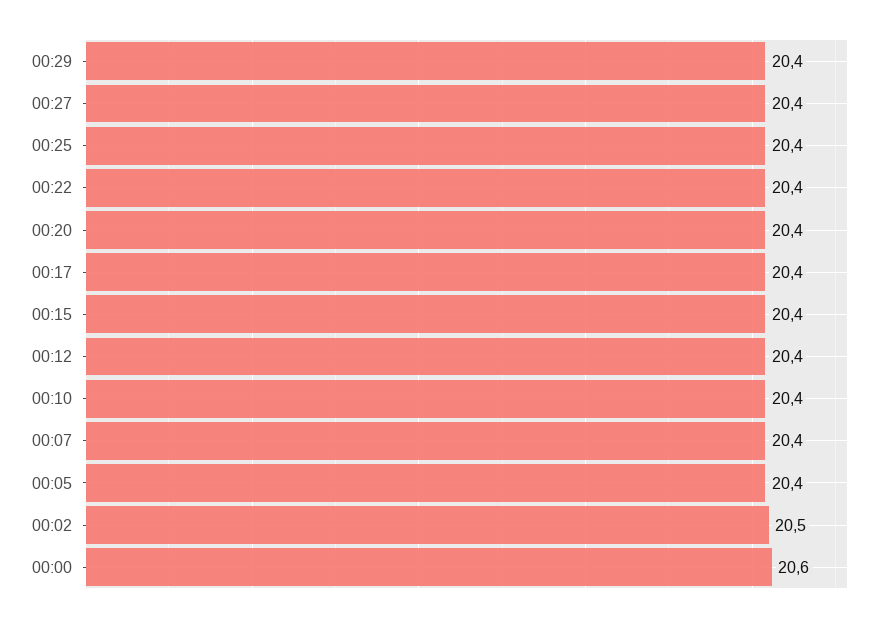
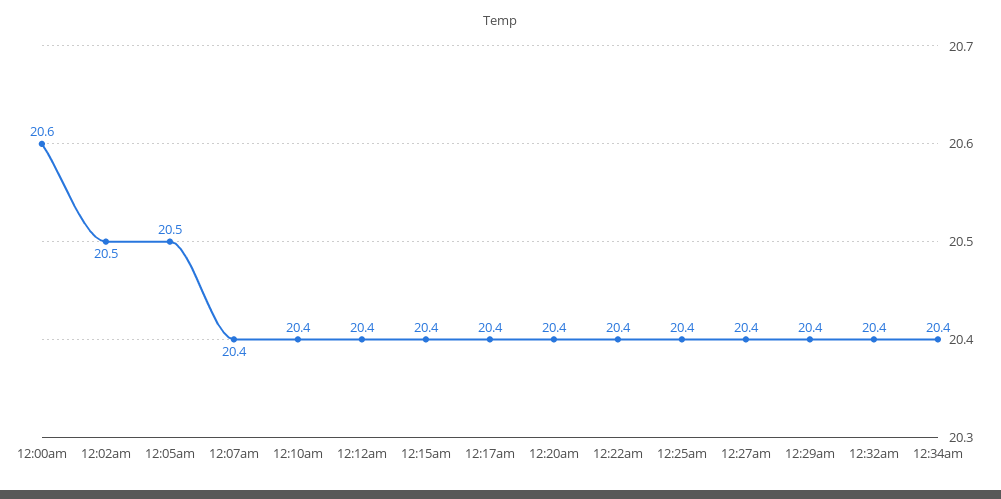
00:05: 20.4 -> 20.5
12:32am: none -> 20.4
12:34am: none -> 20.4

